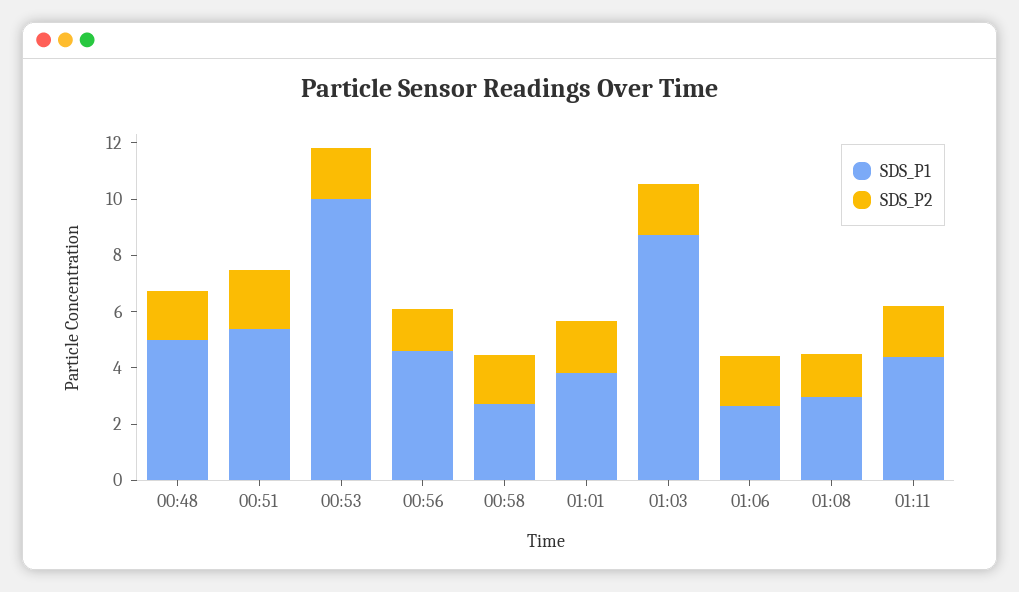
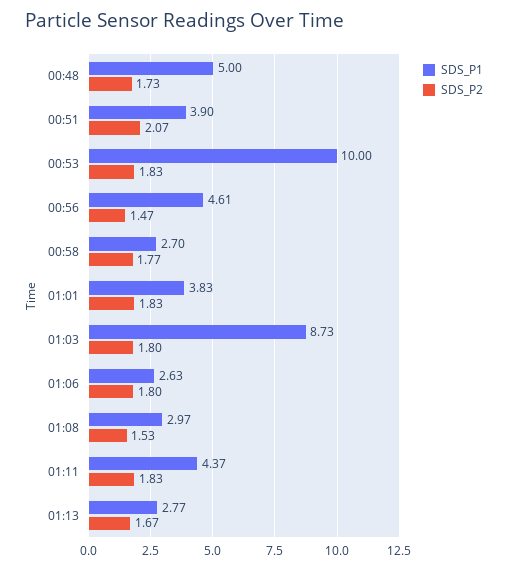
SDS_P1, 00:51: 5.5 -> 3.9
SDS_P1, 01:13: none -> 2.77
SDS_P2, 01:13: none -> 1.67

